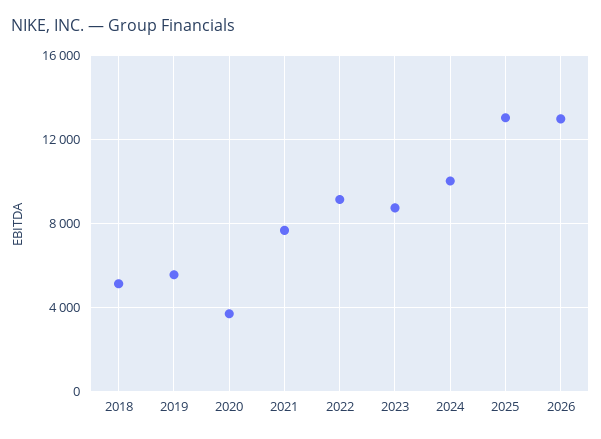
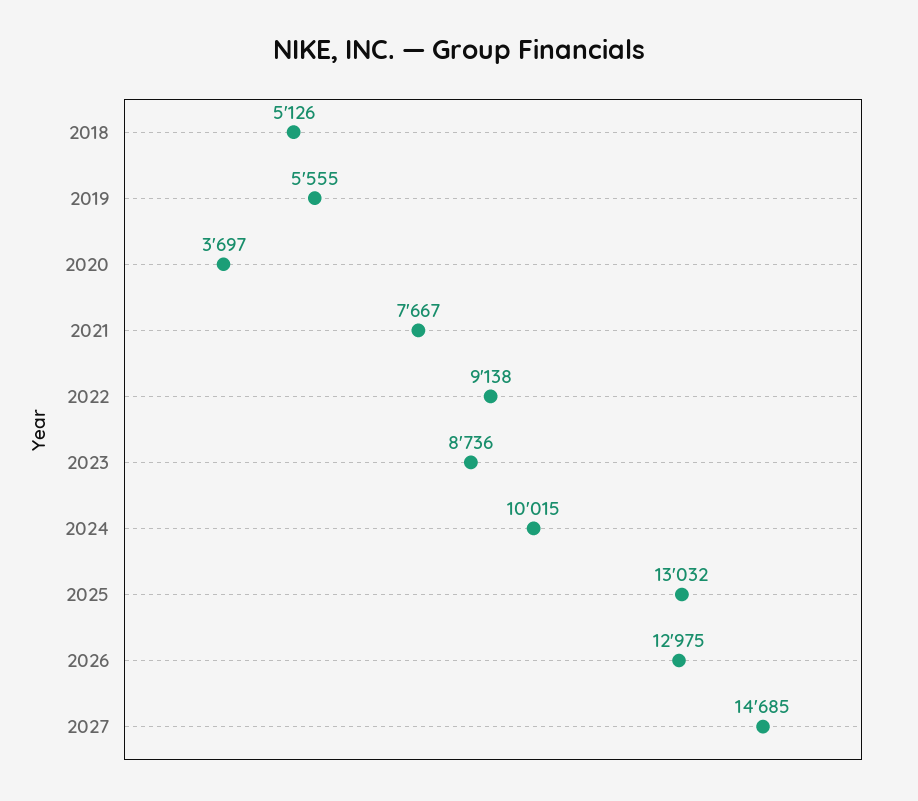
2027: none -> 14685

